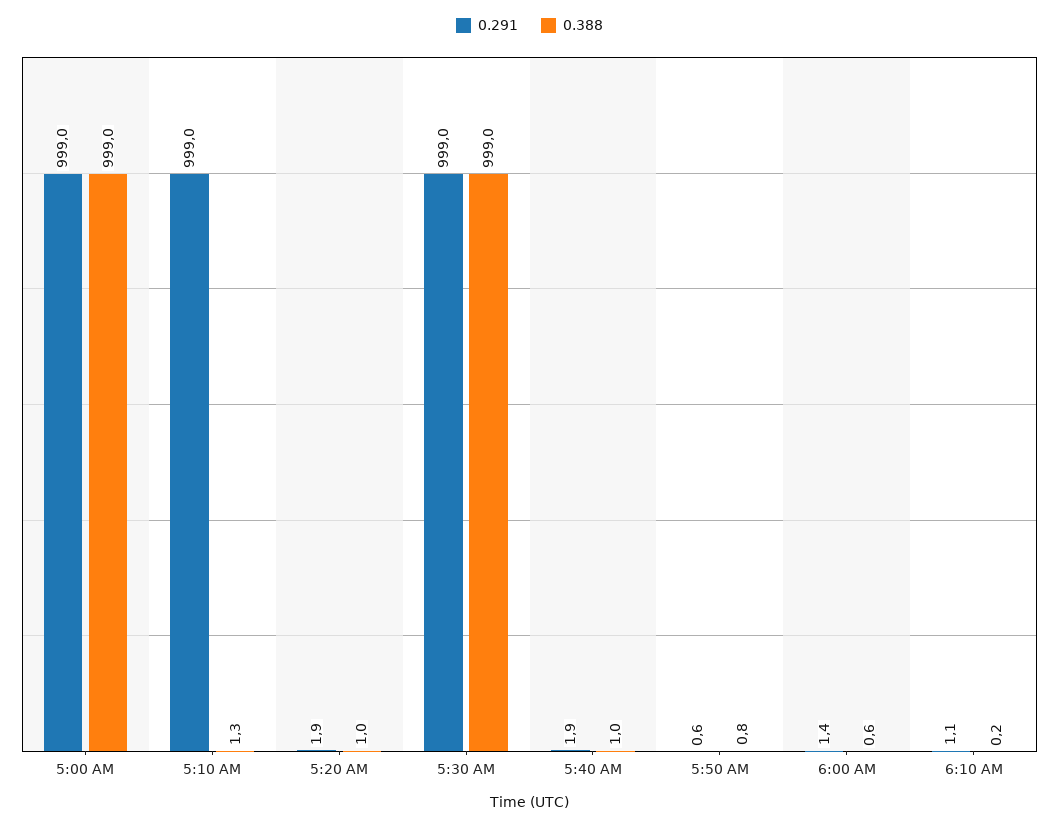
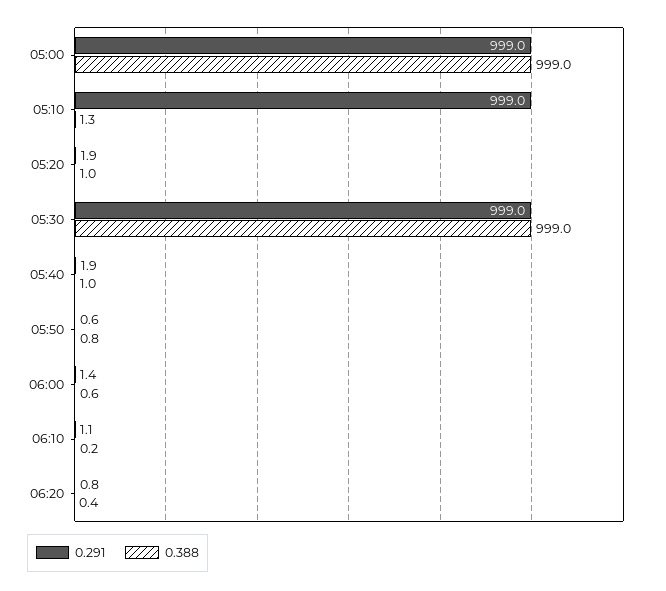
0.291, 06:20: none -> 0.8
0.388, 06:20: none -> 0.4

